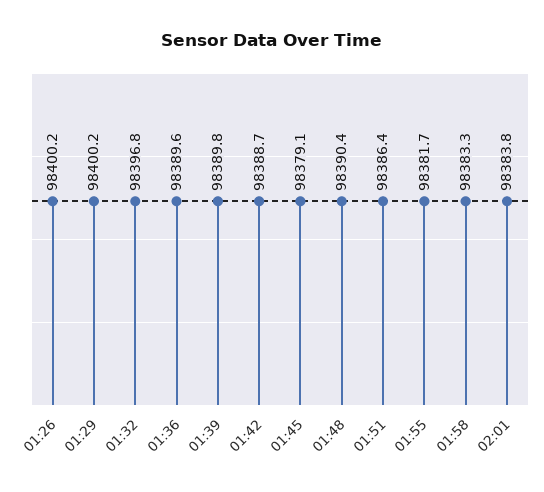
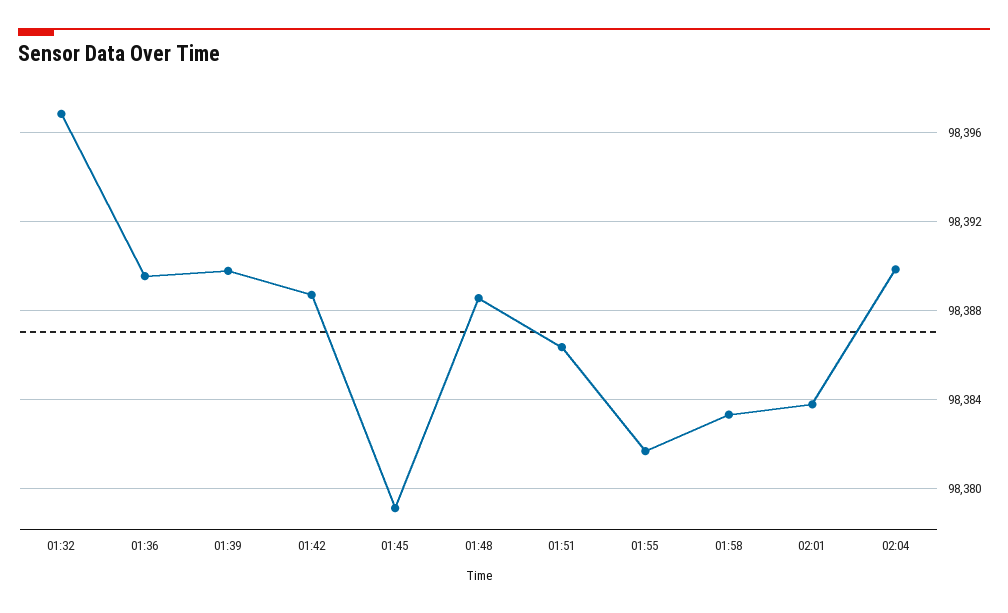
01:26: 98400.2 -> none
01:29: 98400.2 -> none
01:48: 98390.4 -> 98388.5
02:04: none -> 98390

